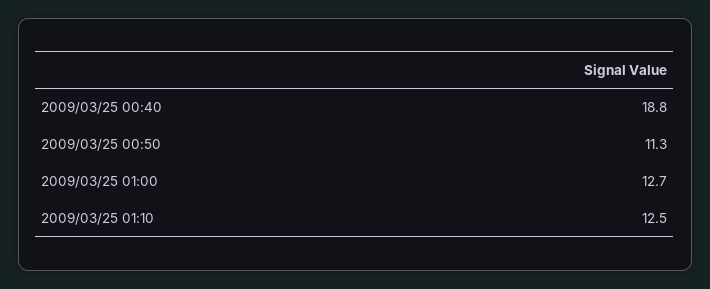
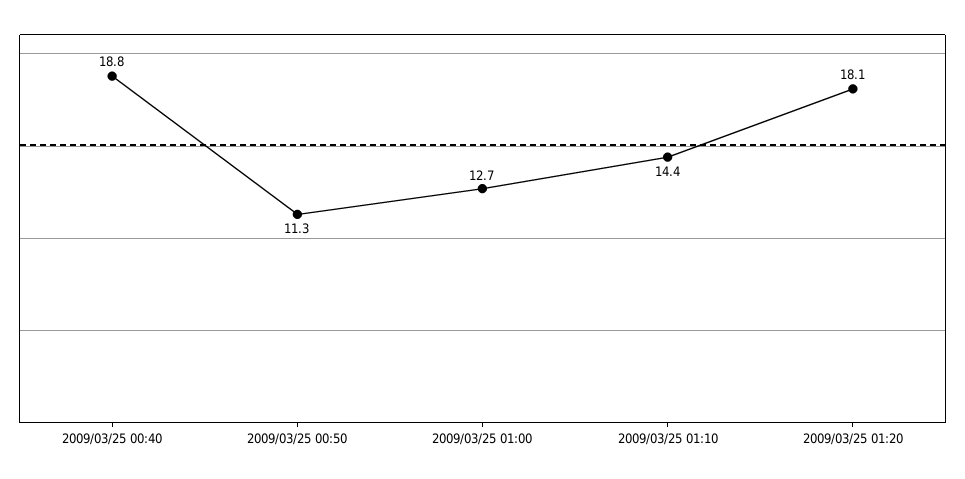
2009/03/25 01:10: 12.5 -> 14.4
2009/03/25 01:20: none -> 18.1

